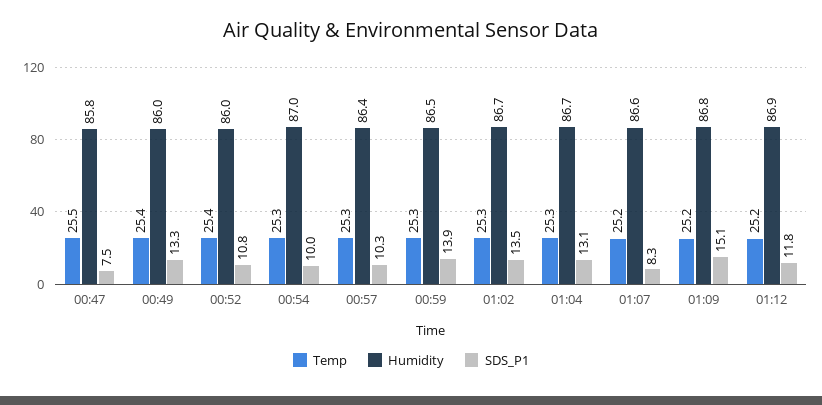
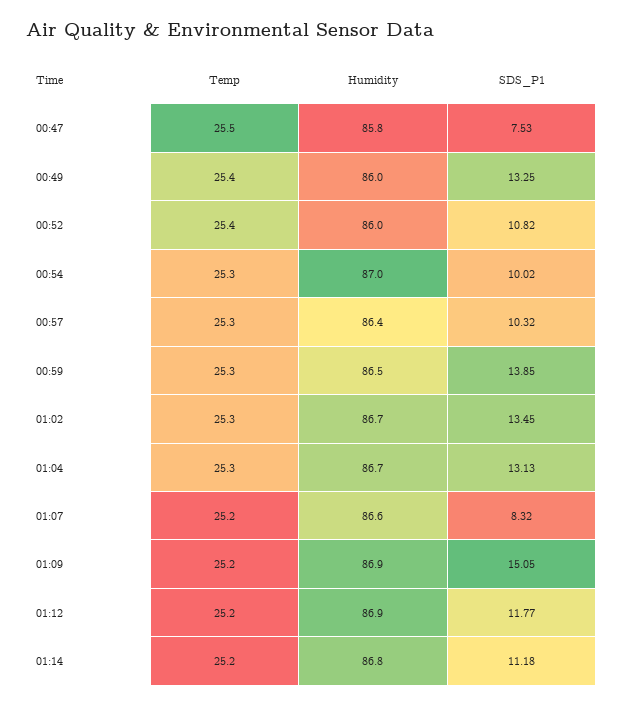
Humidity, 01:09: 86.8 -> 86.9
Temp, 01:14: none -> 25.2
Humidity, 01:14: none -> 86.8
SDS_P1, 01:14: none -> 11.18

